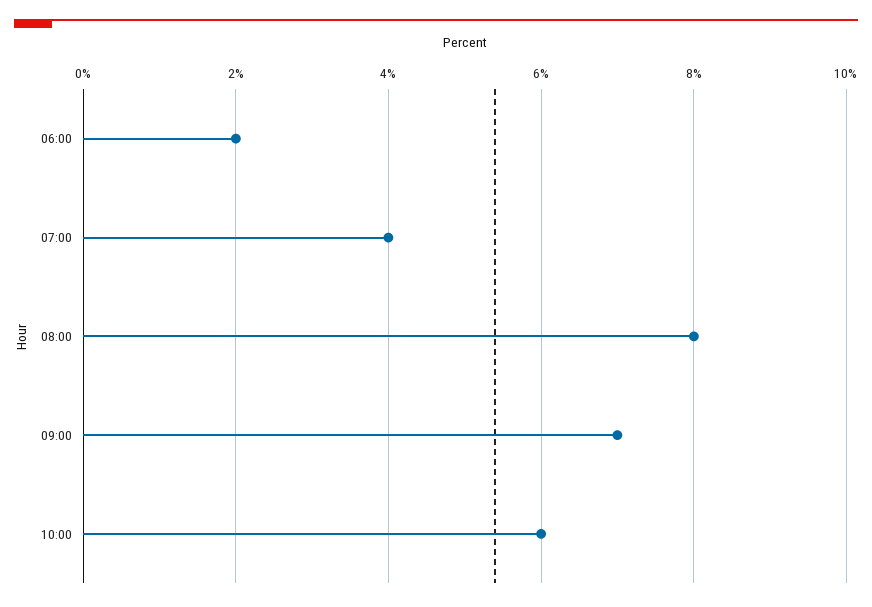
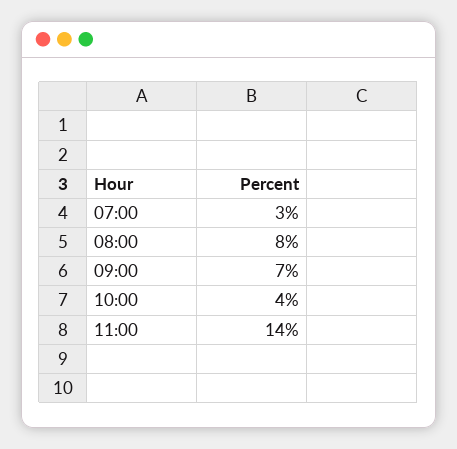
06:00: 2 -> none
07:00: 4 -> 3
10:00: 6 -> 4
11:00: none -> 14

